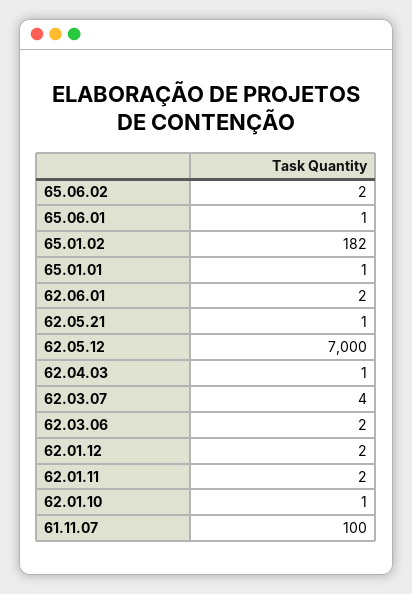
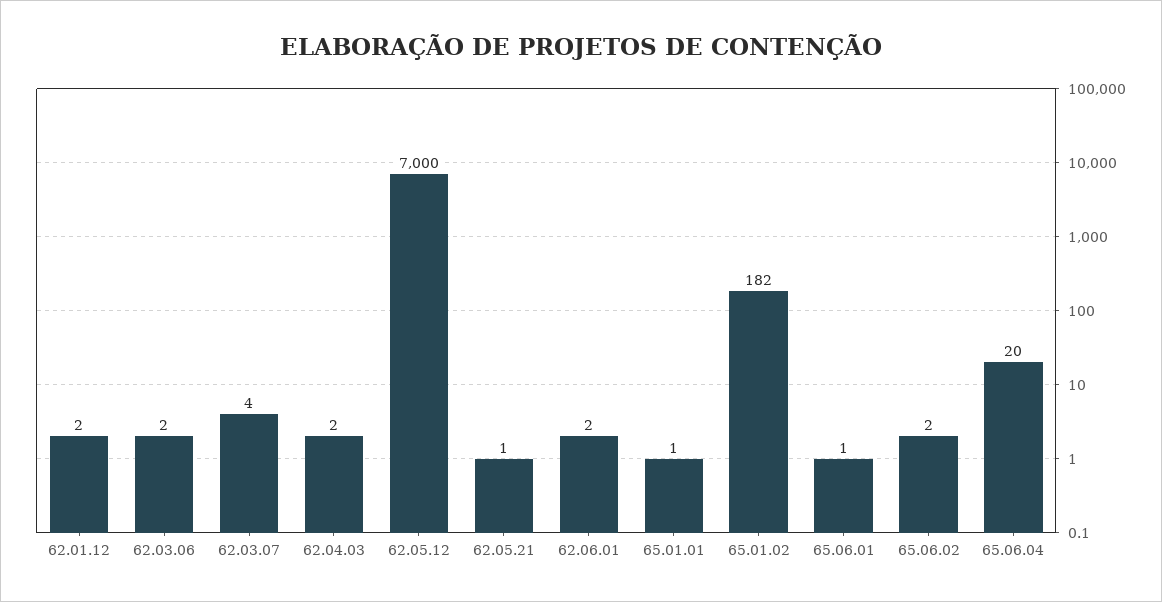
62.04.03: 1 -> 2
62.01.11: 2 -> none
62.01.10: 1 -> none
61.11.07: 100 -> none
65.06.04: none -> 20

